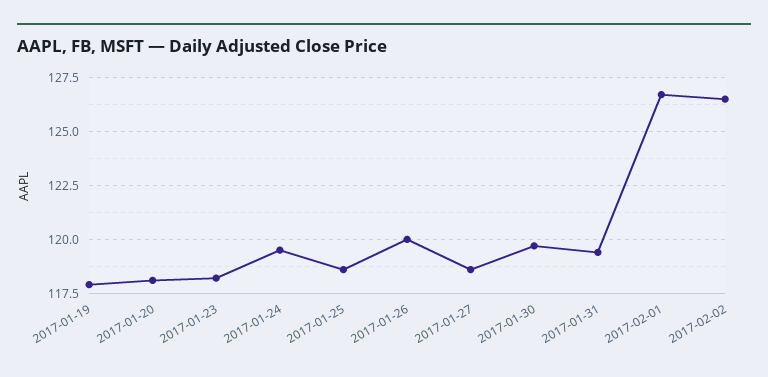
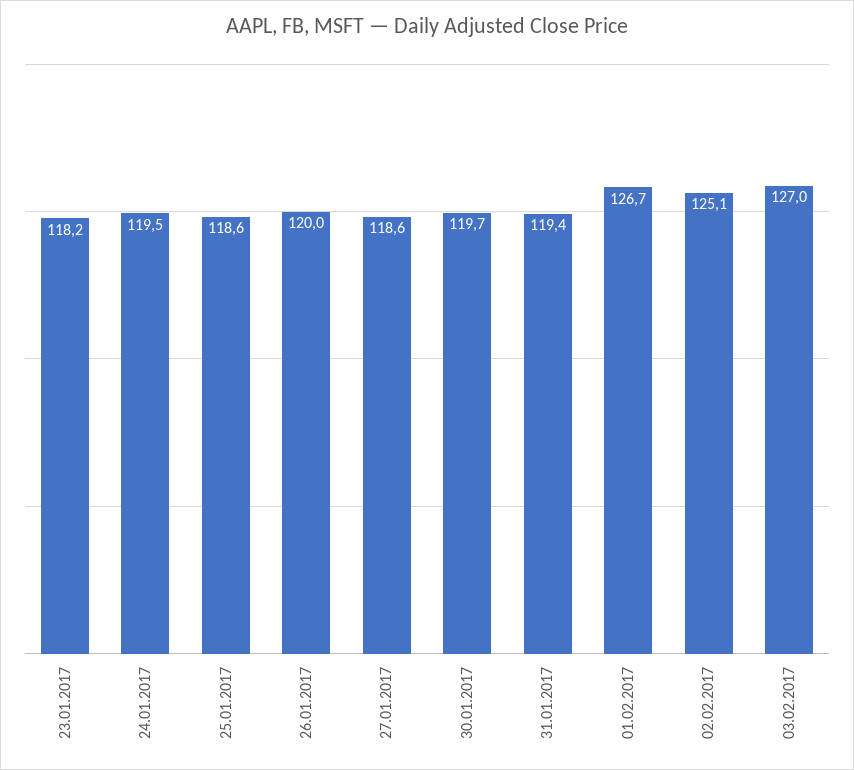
2017-01-19: 118 -> none
2017-01-20: 118 -> none
2017-02-02: 126.5 -> 125.1
03.02.2017: none -> 127

